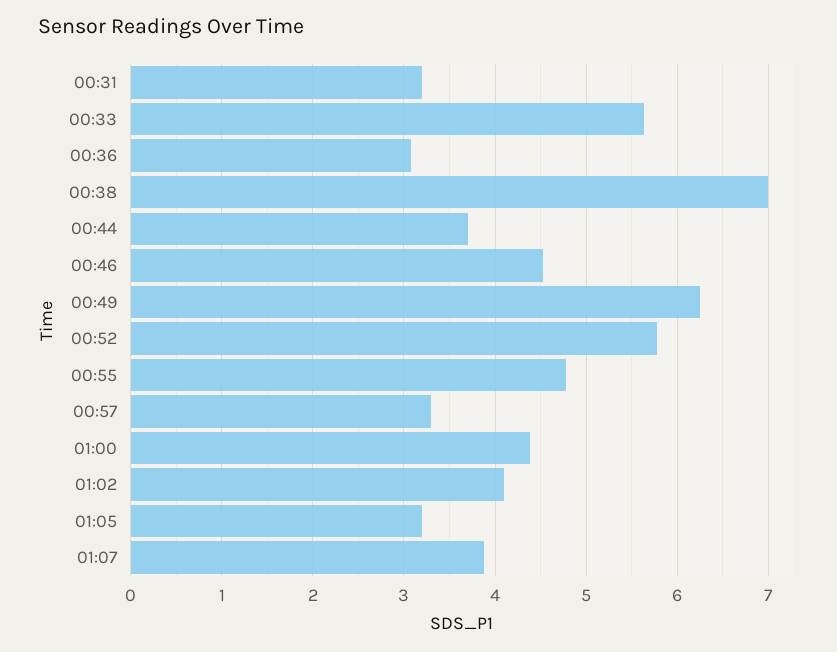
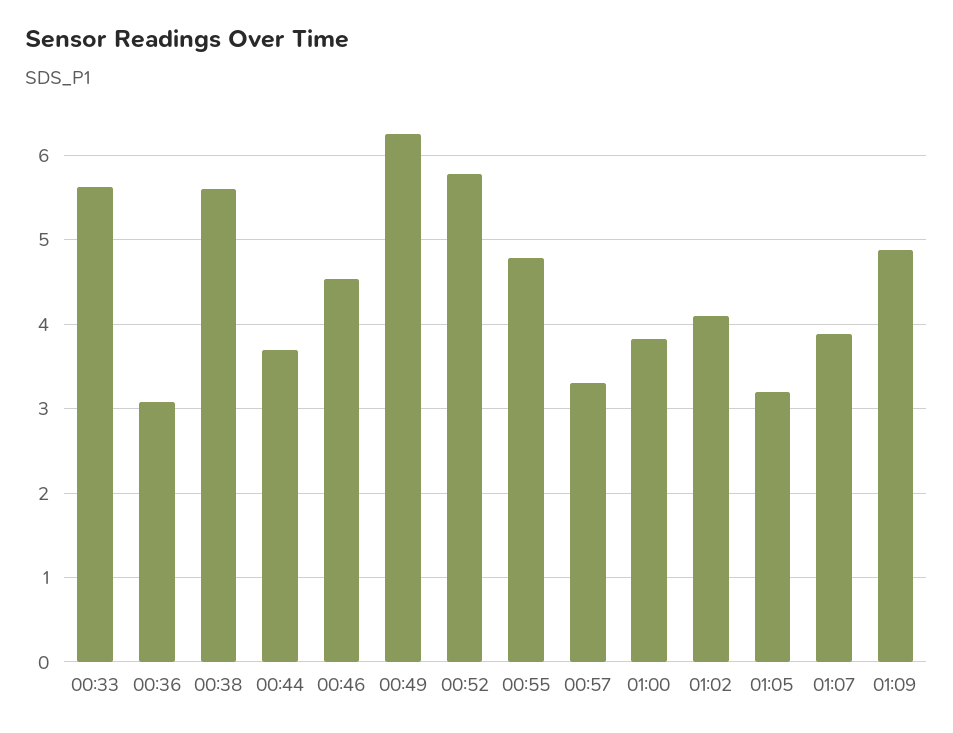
00:31: 3.2 -> none
00:38: 7 -> 5.6
01:00: 4.4 -> 3.8
01:09: none -> 4.9

